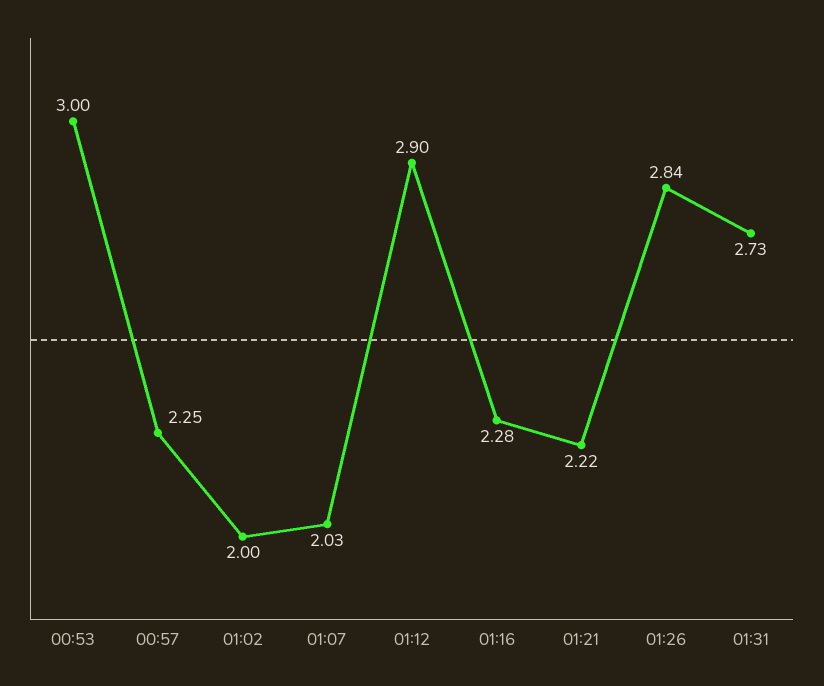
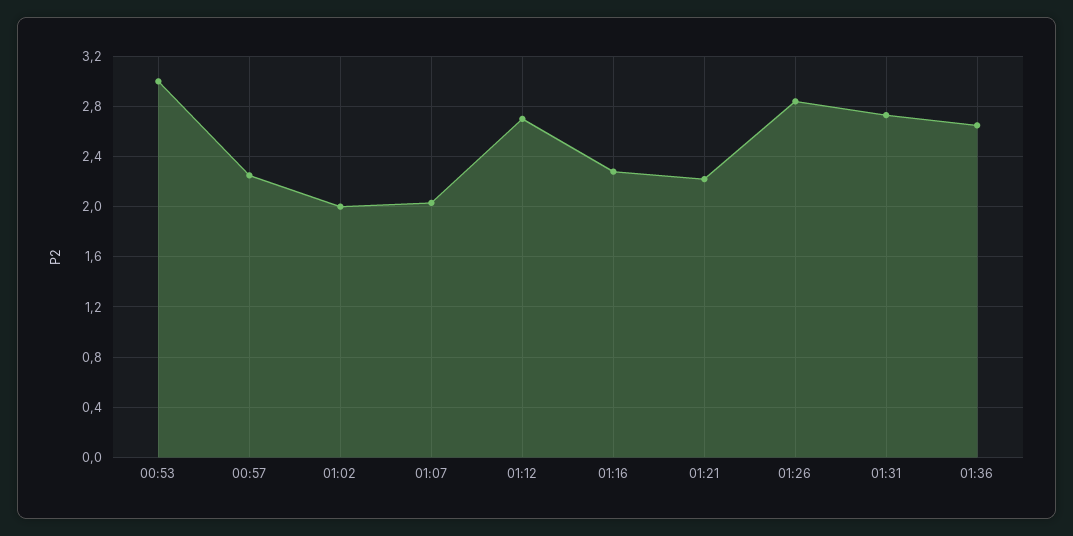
01:12: 2.9 -> 2.7
01:36: none -> 2.65

